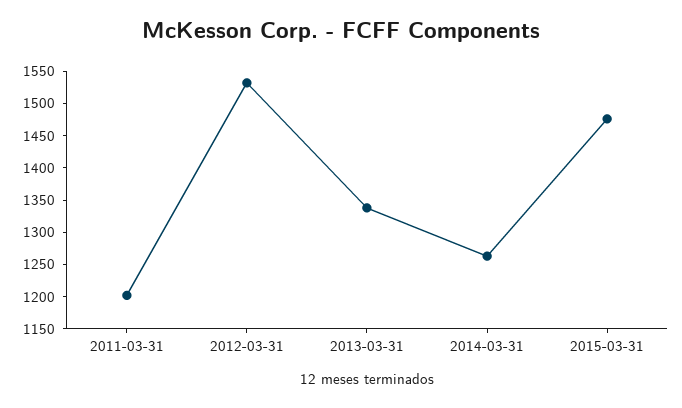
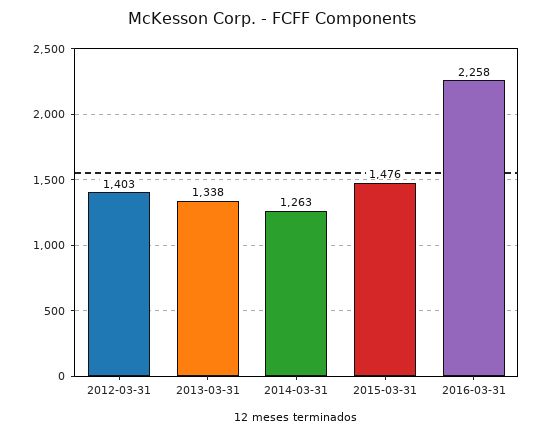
2011-03-31: 1200 -> none
2012-03-31: 1525 -> 1403
2016-03-31: none -> 2258

